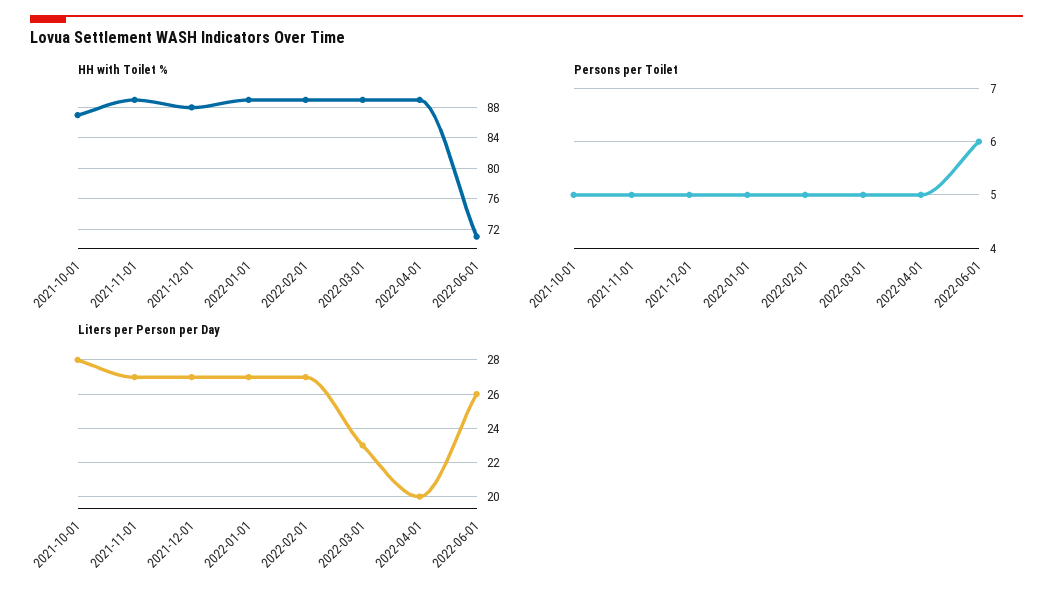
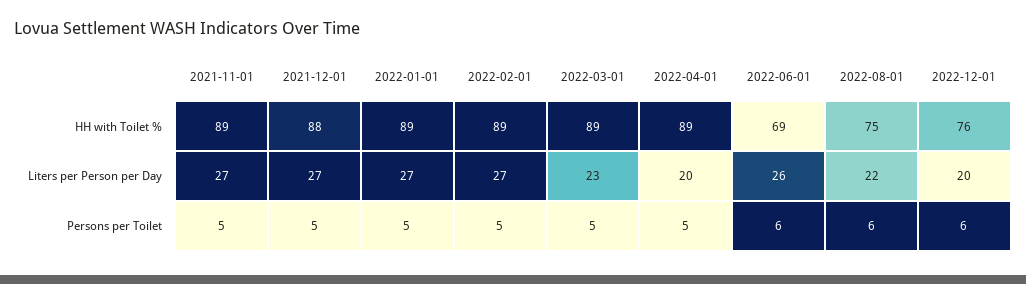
HH with Toilet %, 2021-10-01: 87 -> none
HH with Toilet %, 2022-06-01: 71 -> 69
Persons per Toilet, 2021-10-01: 5 -> none
Liters per Person per Day, 2021-10-01: 28 -> none
HH with Toilet %, 2022-08-01: none -> 75
HH with Toilet %, 2022-12-01: none -> 76
Liters per Person per Day, 2022-08-01: none -> 22
Liters per Person per Day, 2022-12-01: none -> 20
Persons per Toilet, 2022-08-01: none -> 6
Persons per Toilet, 2022-12-01: none -> 6

